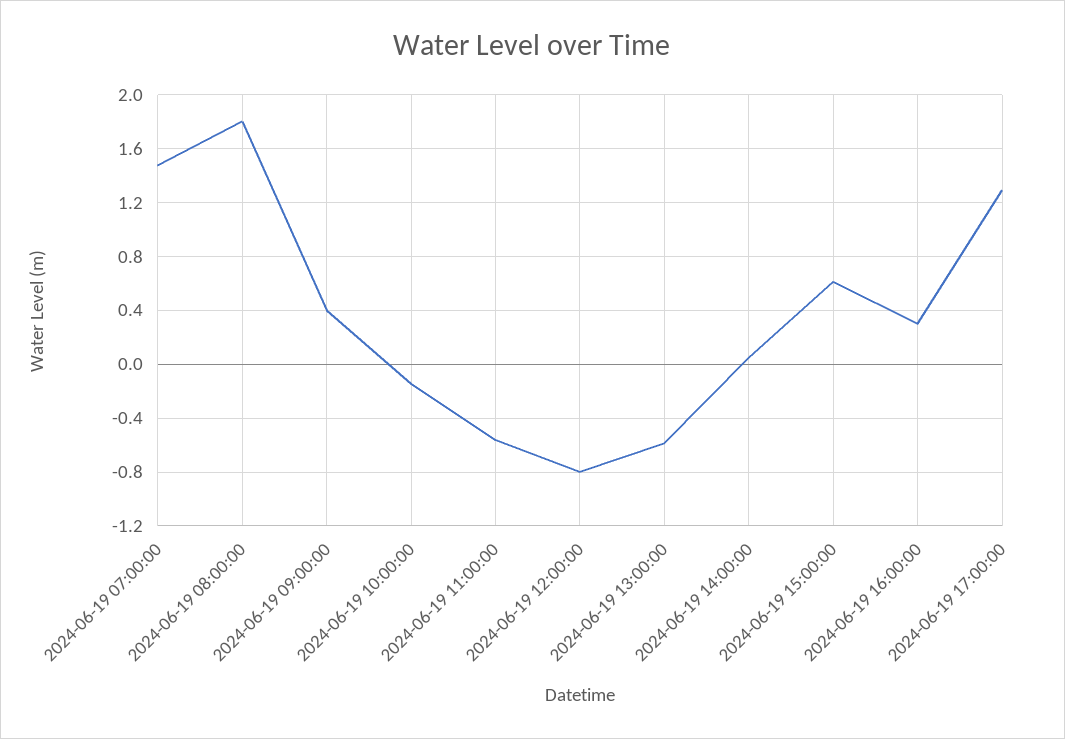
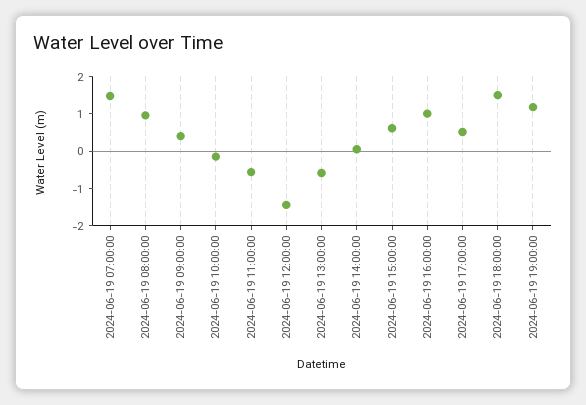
2024-06-19 08:00:00: 1.8 -> 1
2024-06-19 12:00:00: -0.8 -> -1.5
2024-06-19 16:00:00: 0.3 -> 1
2024-06-19 17:00:00: 1.3 -> 0.5
2024-06-19 18:00:00: none -> 1.5
2024-06-19 19:00:00: none -> 1.25

